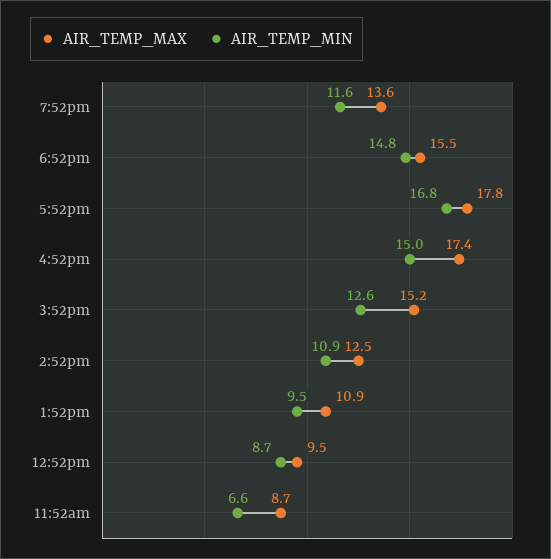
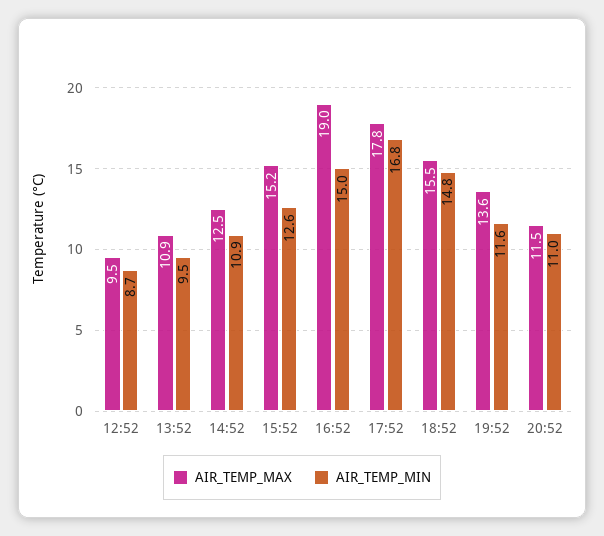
AIR_TEMP_MAX, 4:52pm: 17.4 -> 19
AIR_TEMP_MAX, 11:52am: 8.7 -> none
AIR_TEMP_MIN, 11:52am: 6.6 -> none
AIR_TEMP_MAX, 20:52: none -> 11.5
AIR_TEMP_MIN, 20:52: none -> 11

